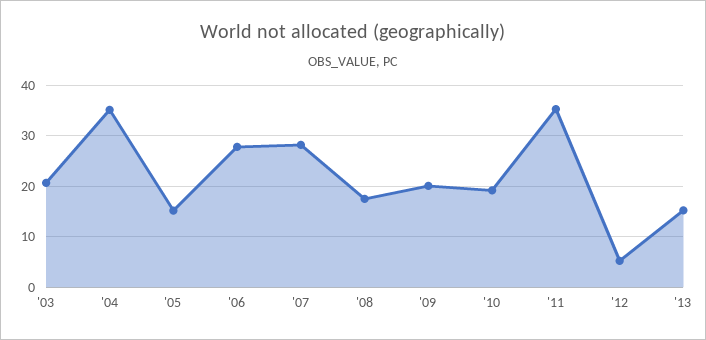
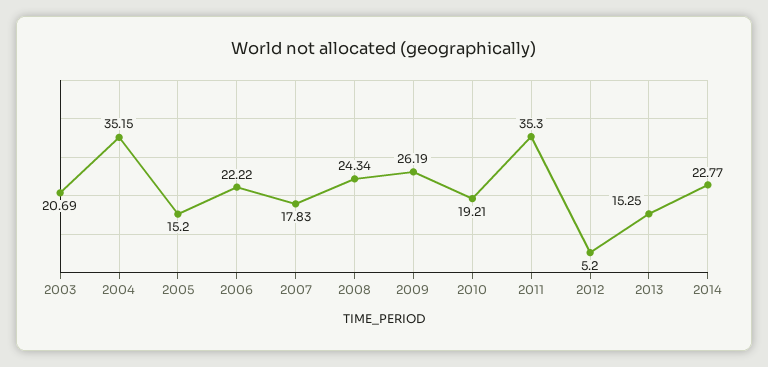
'06: 28 -> 22.22
'07: 28 -> 17.83
'08: 18 -> 24.34
'09: 20 -> 26.19
2014: none -> 22.77

